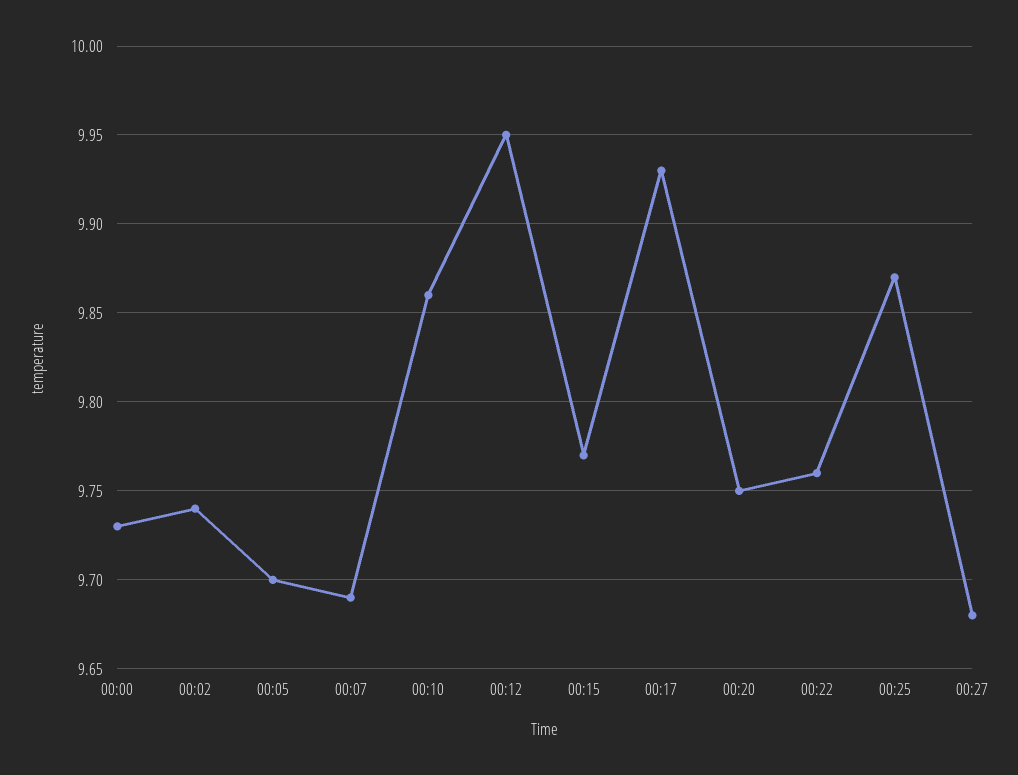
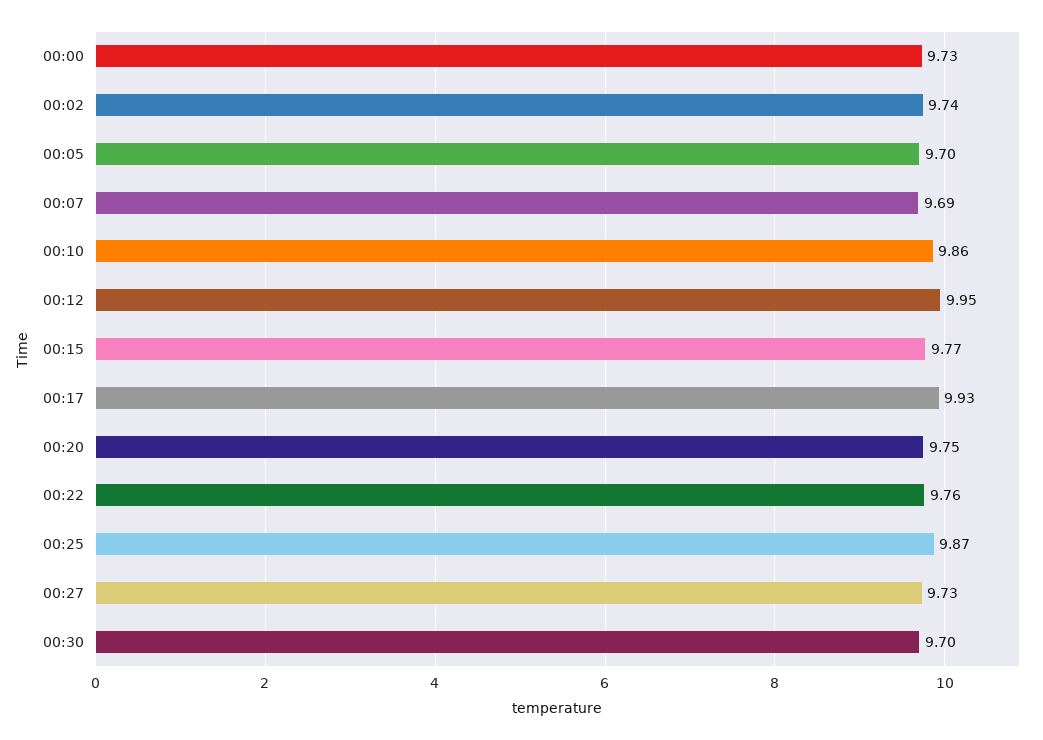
00:27: 9.68 -> 9.73
00:30: none -> 9.7

